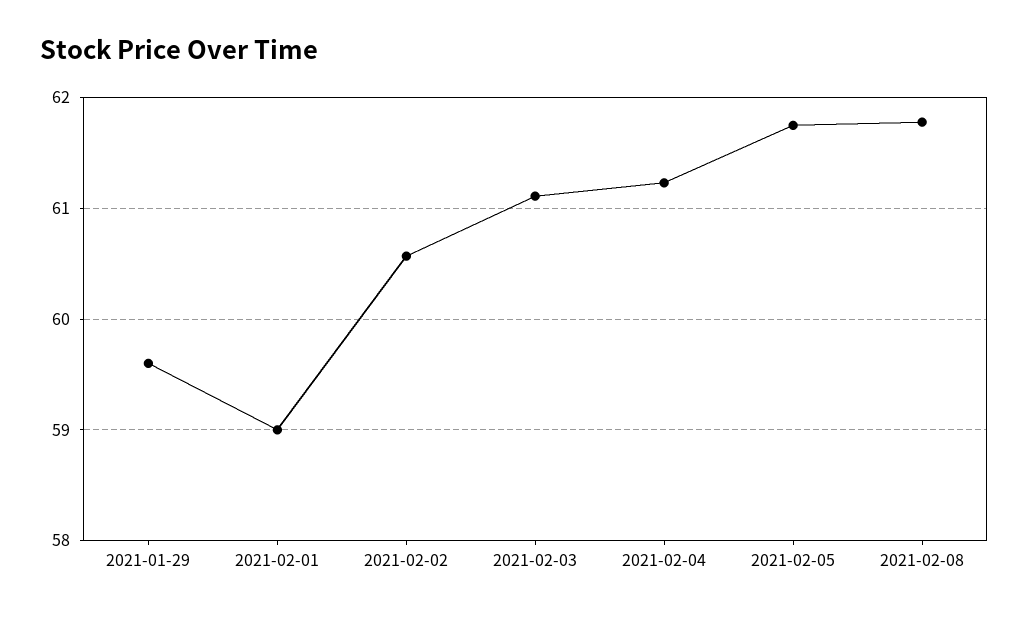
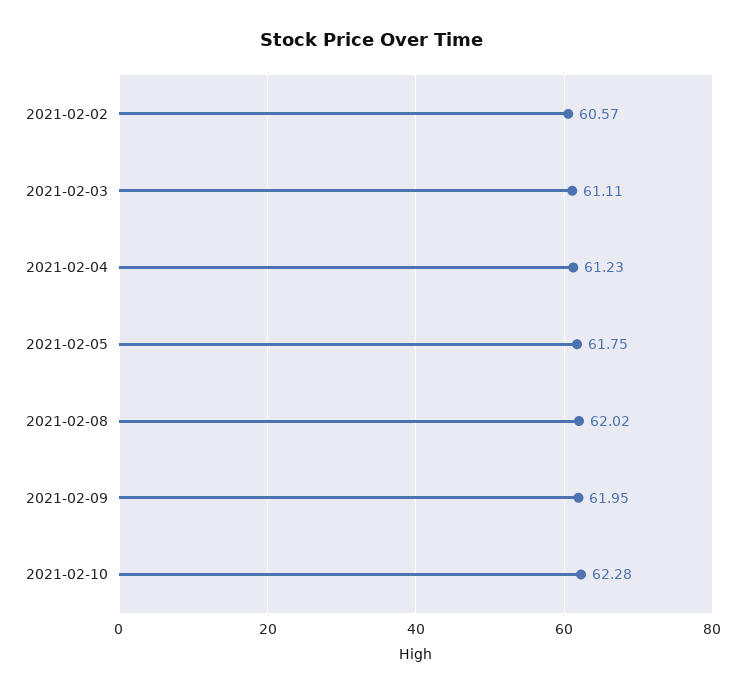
2021-01-29: 59.6 -> none
2021-02-01: 59 -> none
2021-02-08: 61.8 -> 62.02
2021-02-09: none -> 61.95
2021-02-10: none -> 62.28

